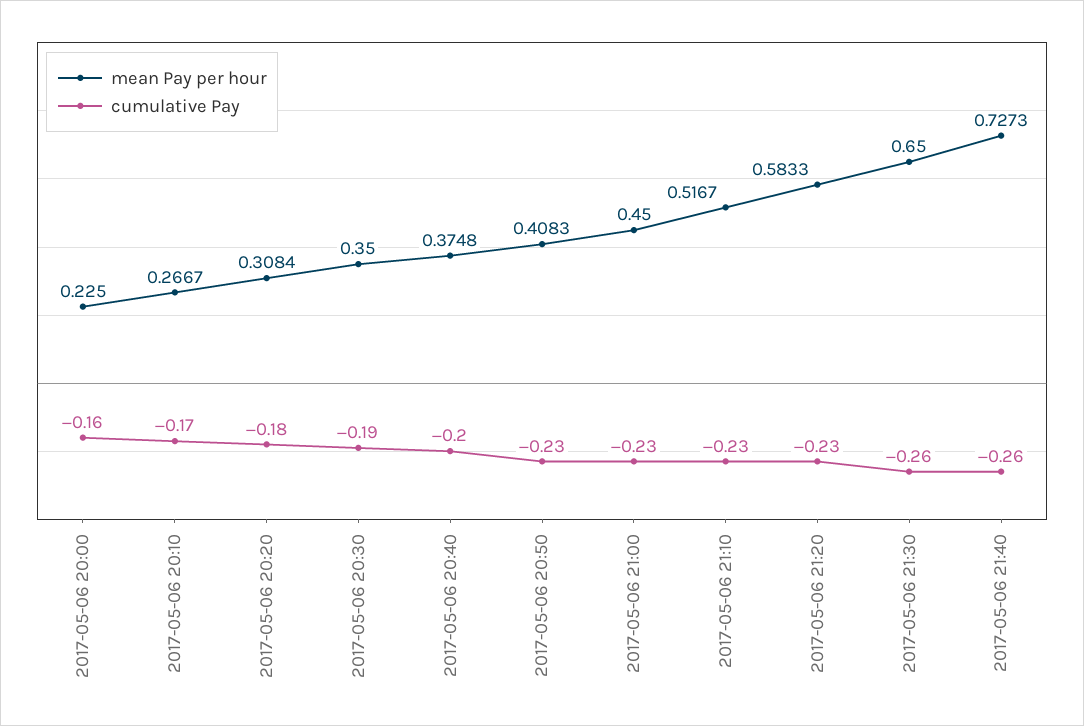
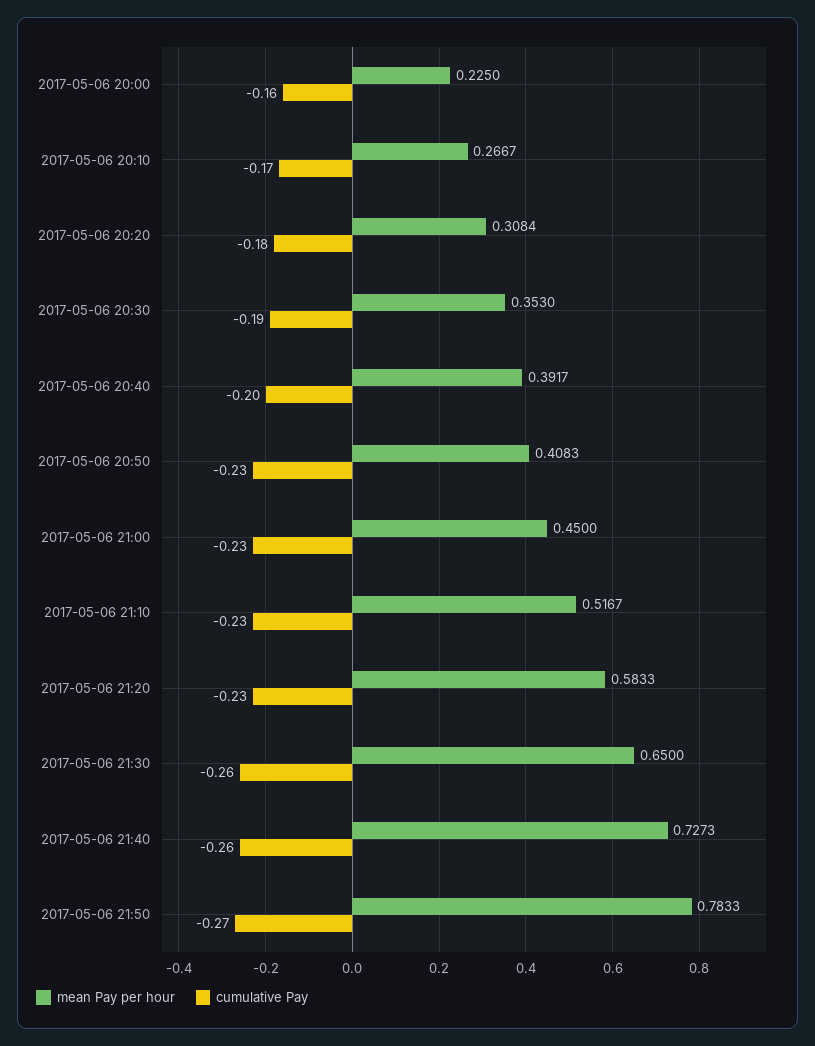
mean Pay per hour, 2017-05-06 20:30: 0.35 -> 0.353
mean Pay per hour, 2017-05-06 20:40: 0.3748 -> 0.3917
mean Pay per hour, 2017-05-06 21:50: none -> 0.7833
cumulative Pay, 2017-05-06 21:50: none -> -0.27

